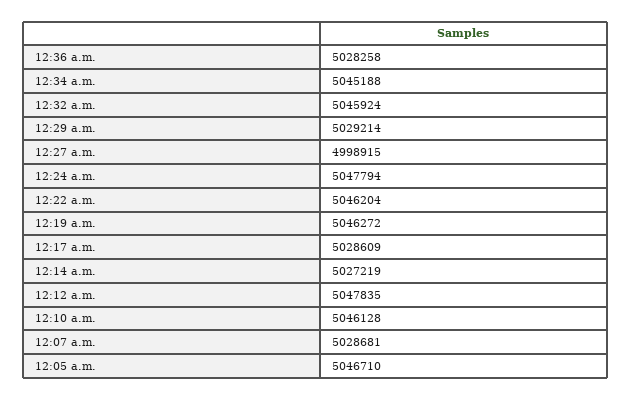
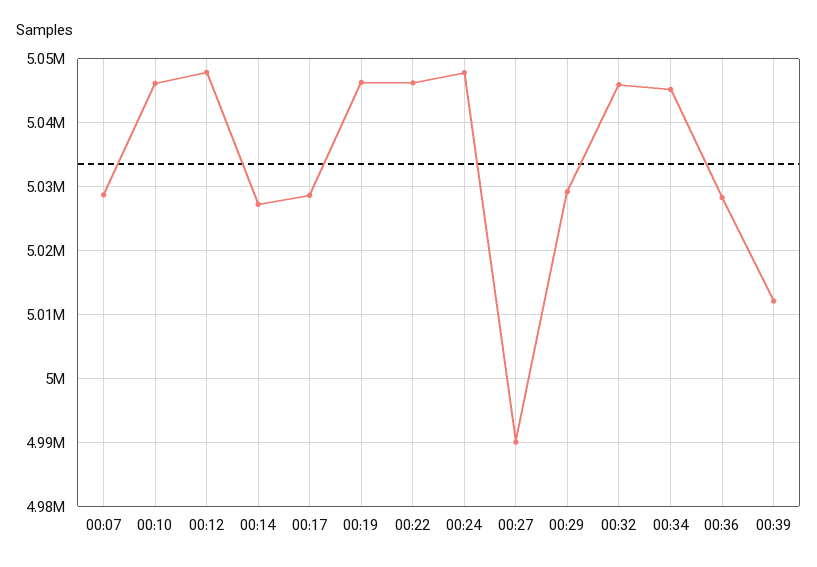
12:27 a.m.: 4998915 -> 4990000
12:05 a.m.: 5046710 -> none
00:39: none -> 5012000

